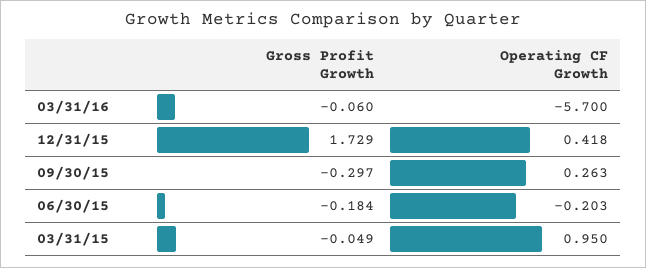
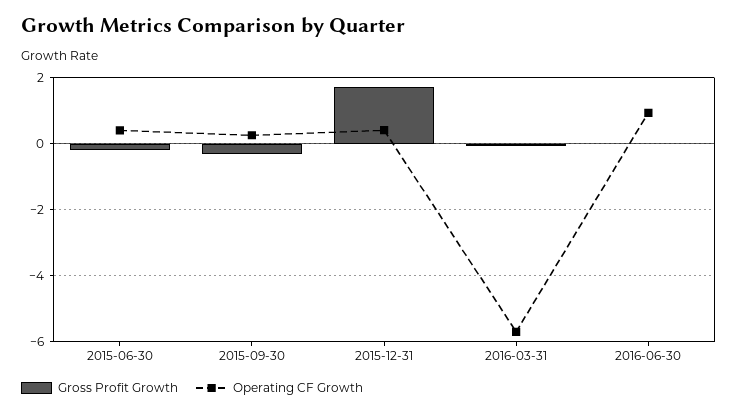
Operating CF Growth, 06/30/15: -0.203 -> 0.4
Gross Profit Growth, 03/31/15: -0.049 -> none
Operating CF Growth, 03/31/15: 0.95 -> none
Gross Profit Growth, 2016-06-30: none -> 0
Operating CF Growth, 2016-06-30: none -> 1

